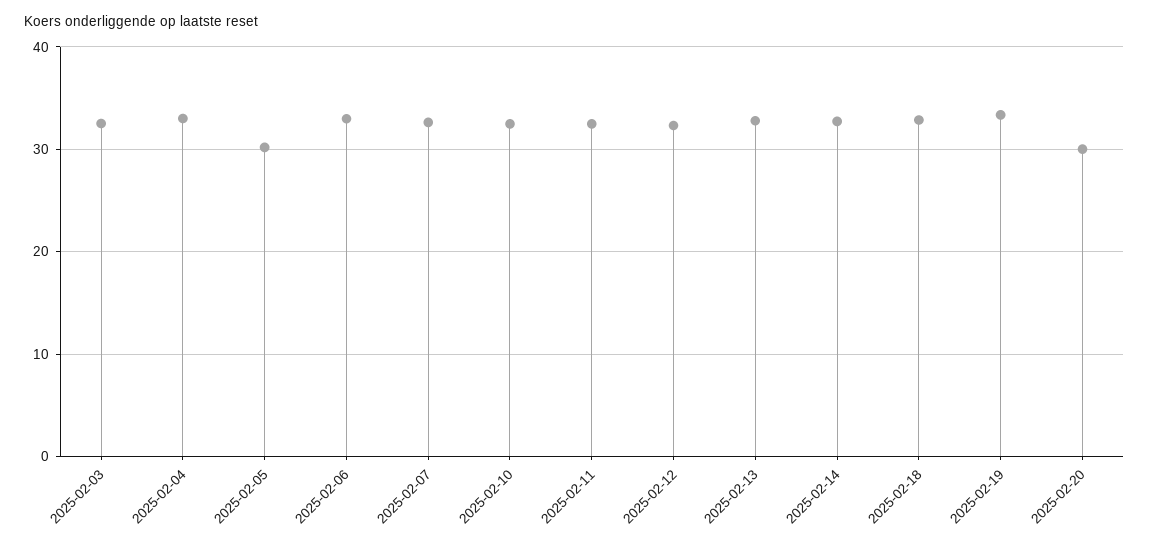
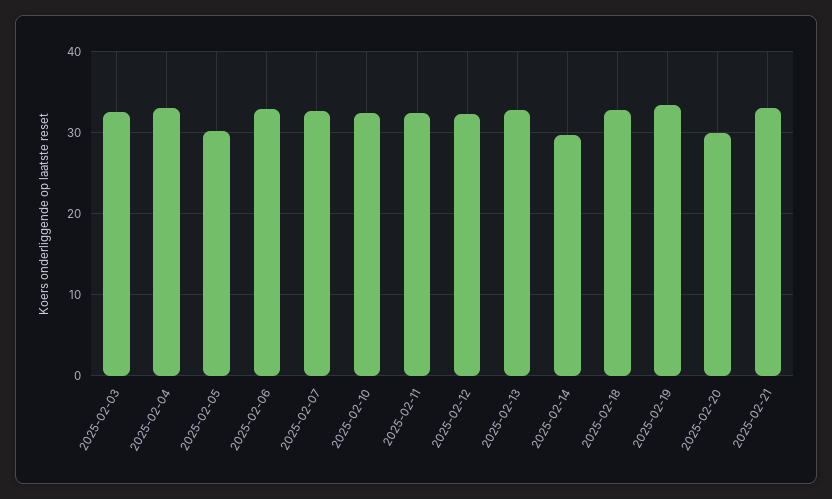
2025-02-14: 33 -> 30
2025-02-21: none -> 33

